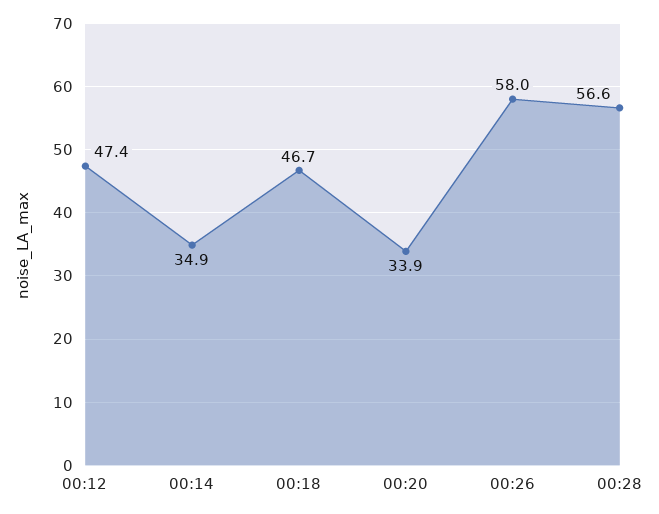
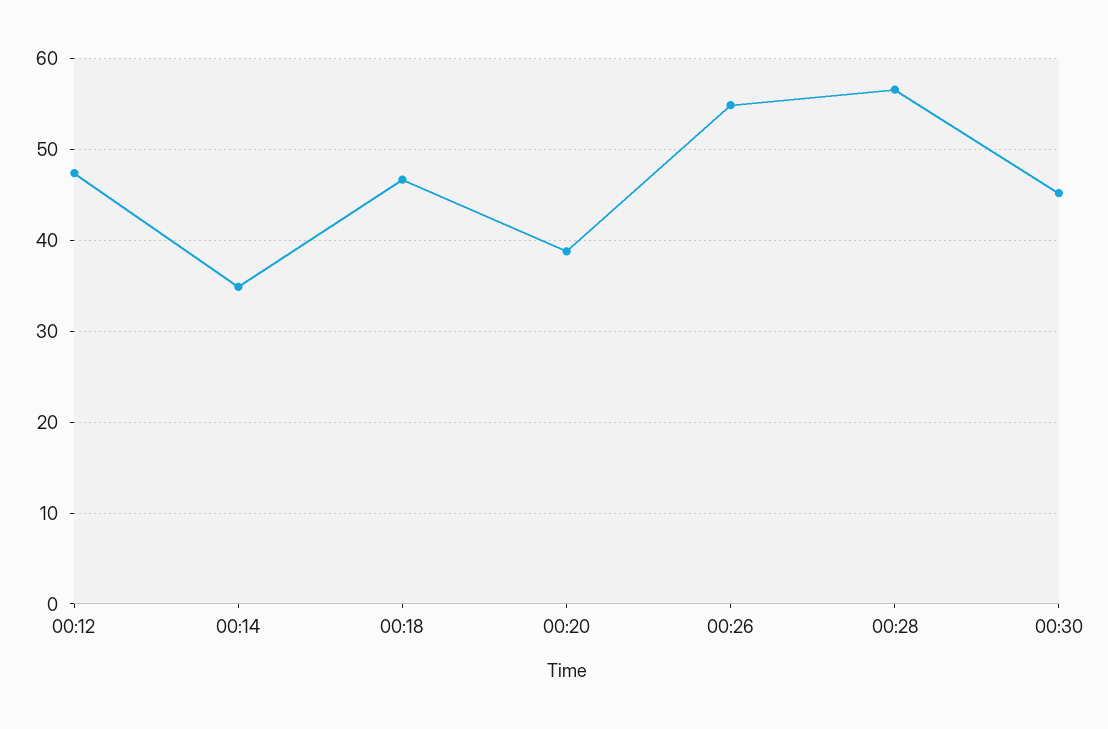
00:20: 33.9 -> 39
00:26: 58 -> 55
00:30: none -> 45

